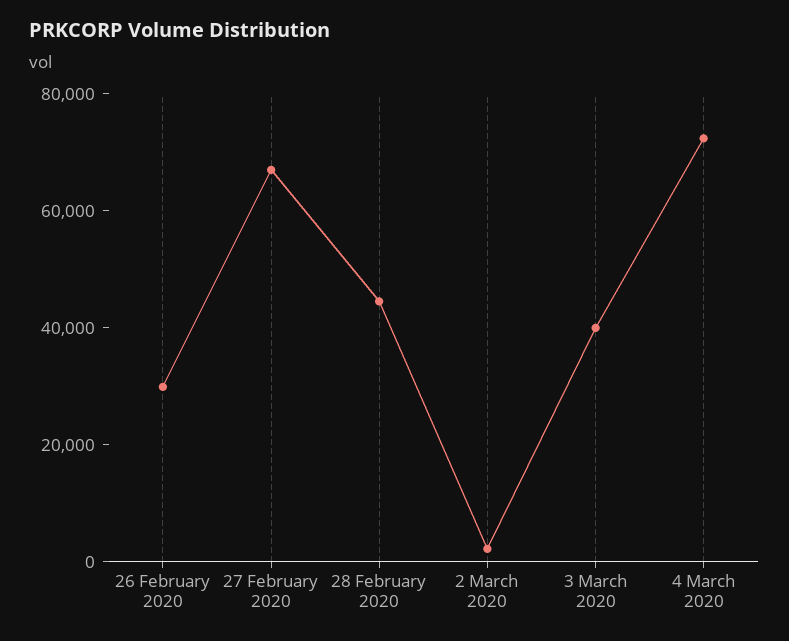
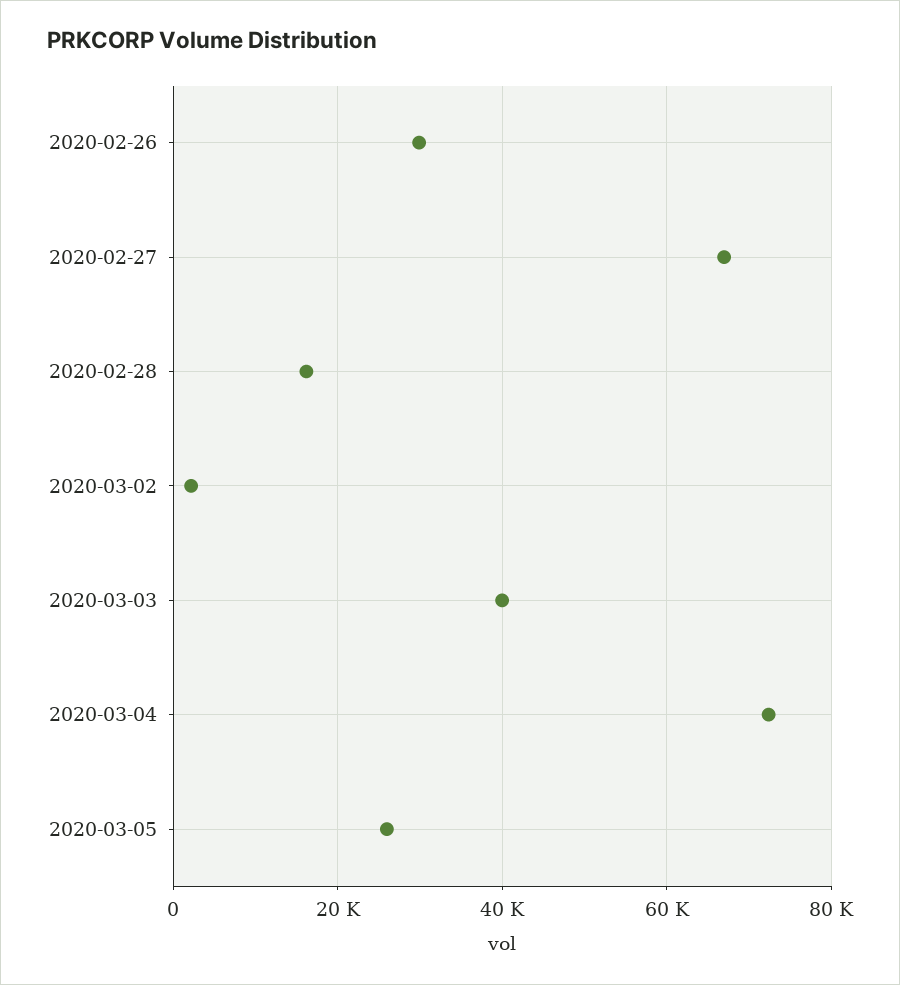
28 February 2020: 45000 -> 16000
2020-03-05: none -> 26000

